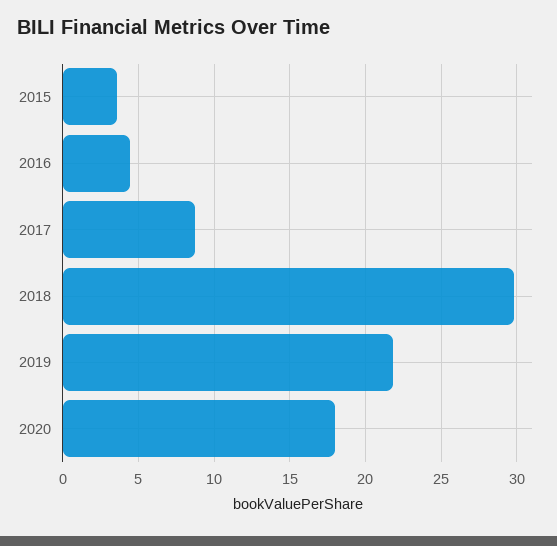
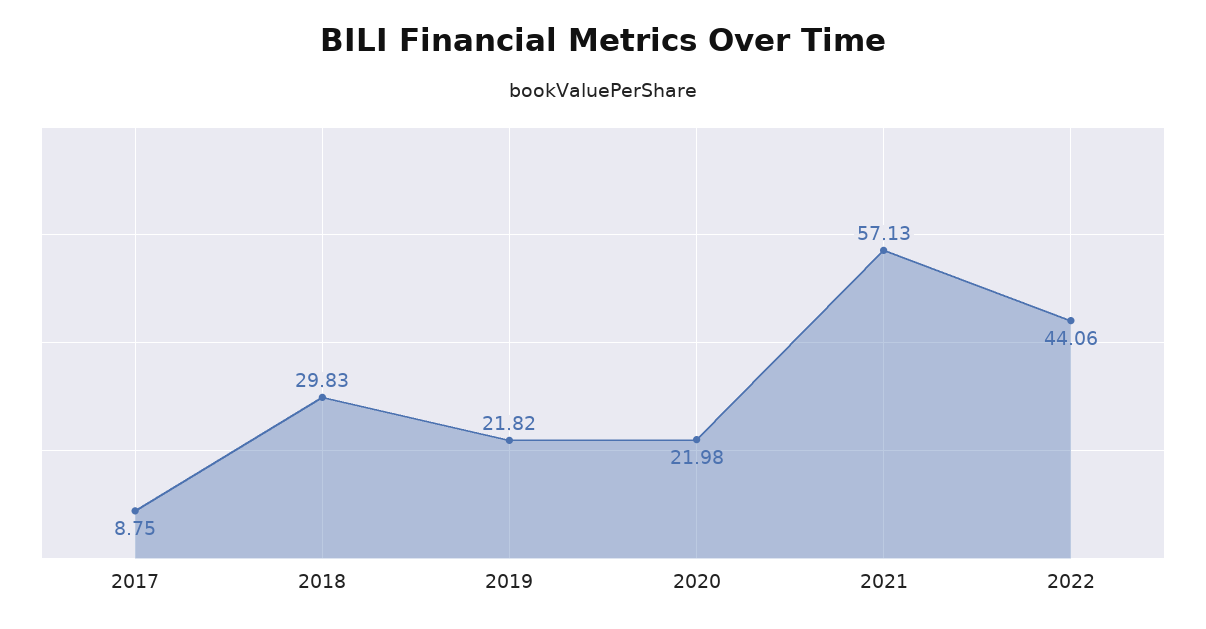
2015: 3.5 -> none
2016: 4.5 -> none
2020: 18 -> 21.98
2021: none -> 57.13
2022: none -> 44.06

